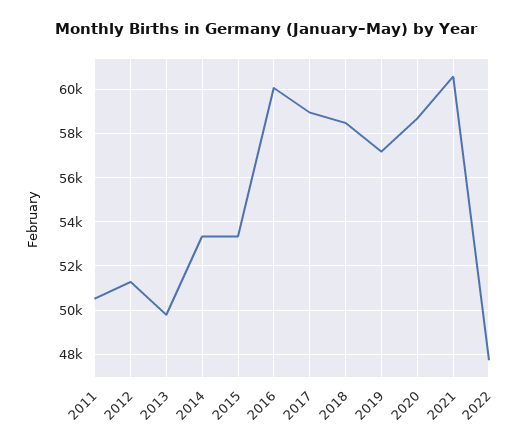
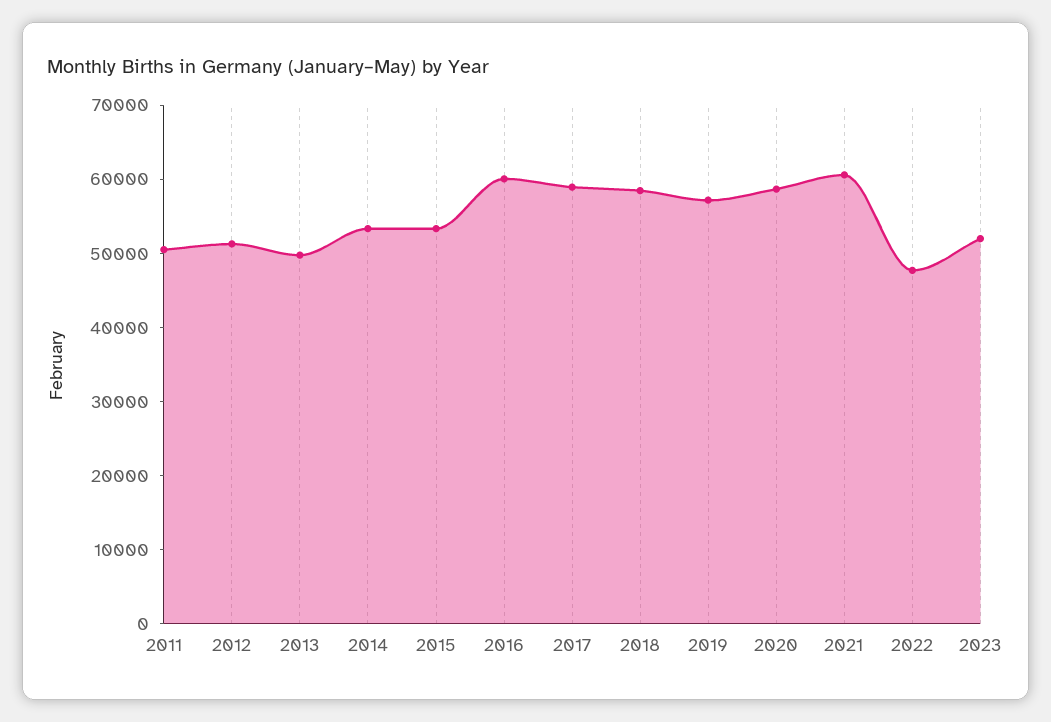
2023: none -> 52000

